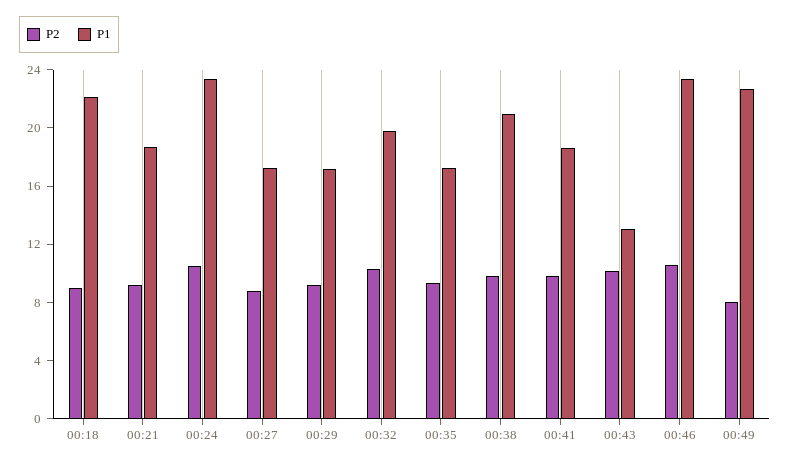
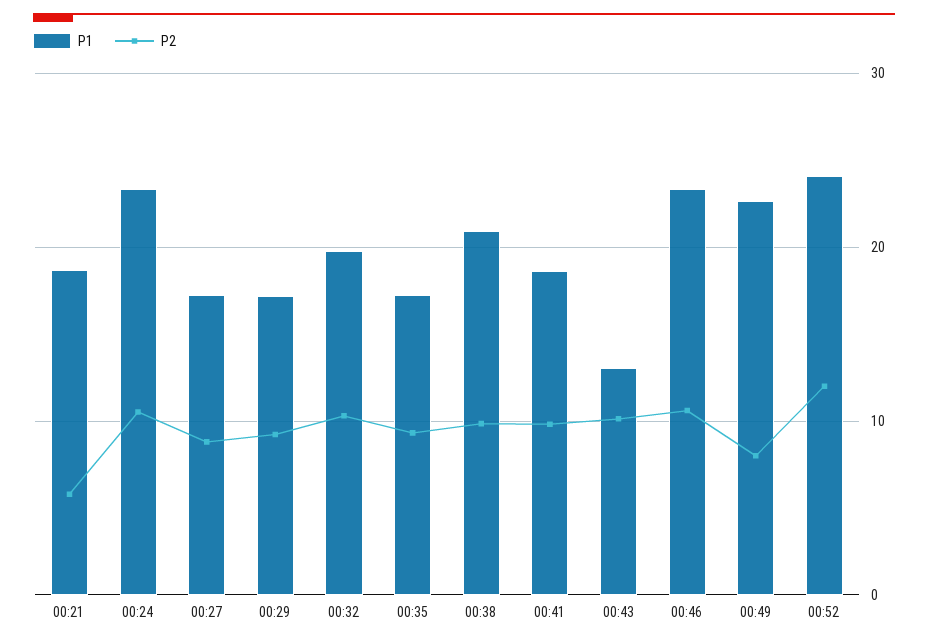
P2, 00:18: 9 -> none
P1, 00:18: 22 -> none
P2, 00:21: 9 -> 6
P1, 00:52: none -> 24
P2, 00:52: none -> 12

